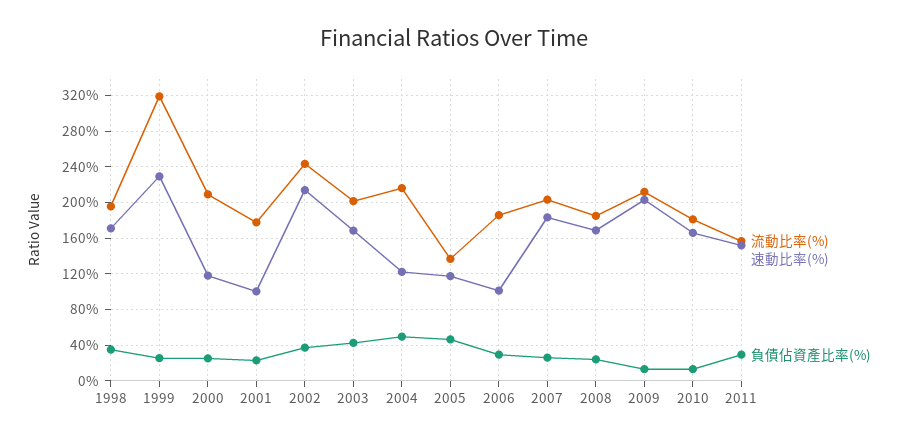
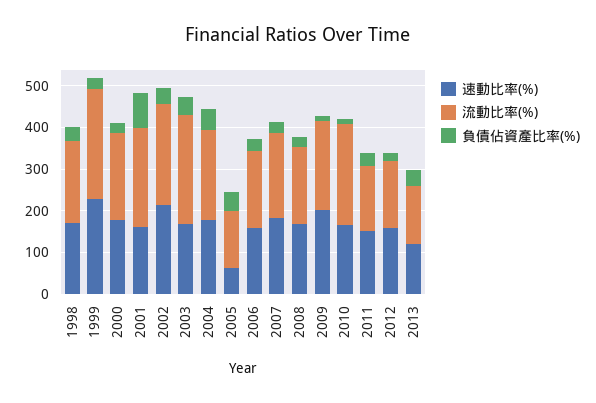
流動比率(%), 1999: 320 -> 260
速動比率(%), 2000: 120 -> 180
流動比率(%), 2001: 180 -> 240
速動比率(%), 2001: 100 -> 160
負債佔資產比率(%), 2001: 20 -> 80
流動比率(%), 2003: 200 -> 260
速動比率(%), 2004: 120 -> 180
速動比率(%), 2005: 120 -> 60
速動比率(%), 2006: 100 -> 160
流動比率(%), 2010: 180 -> 240
速動比率(%), 2012: none -> 160
流動比率(%), 2012: none -> 160
負債佔資產比率(%), 2012: none -> 20
速動比率(%), 2013: none -> 120
流動比率(%), 2013: none -> 140
負債佔資產比率(%), 2013: none -> 40

